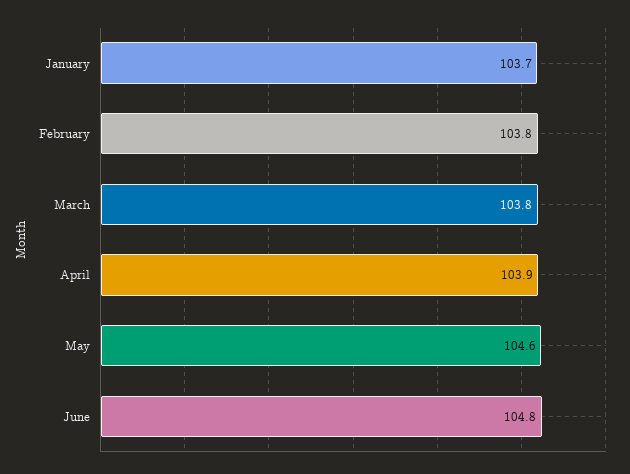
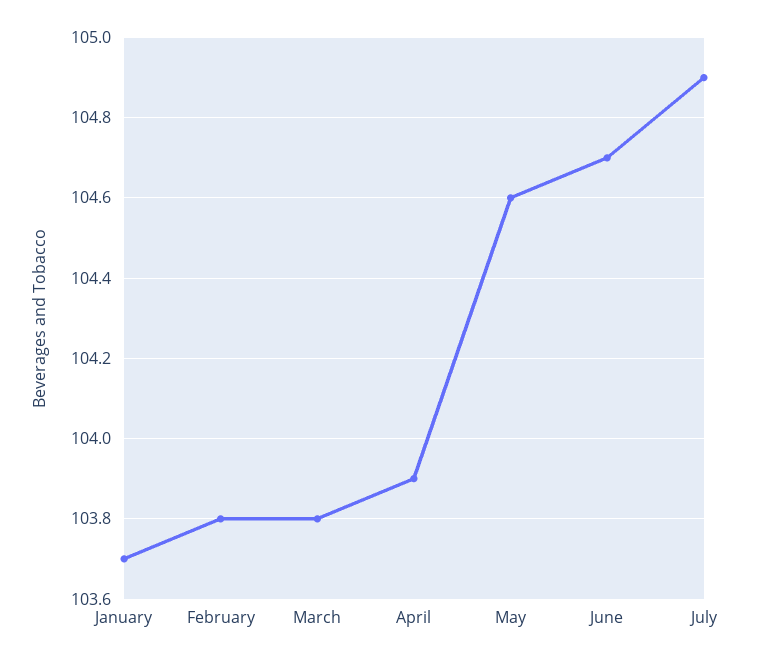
June: 104.8 -> 104.7
July: none -> 104.9

